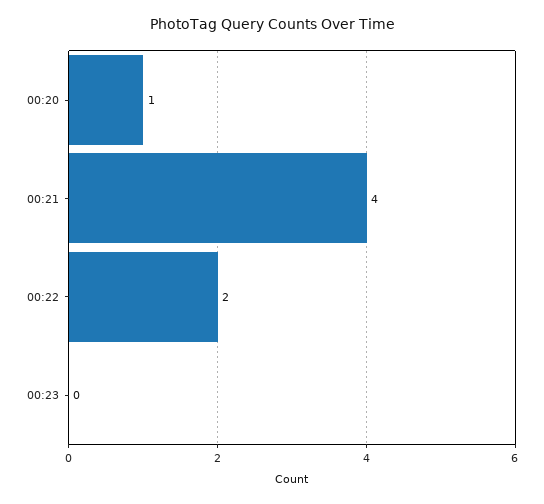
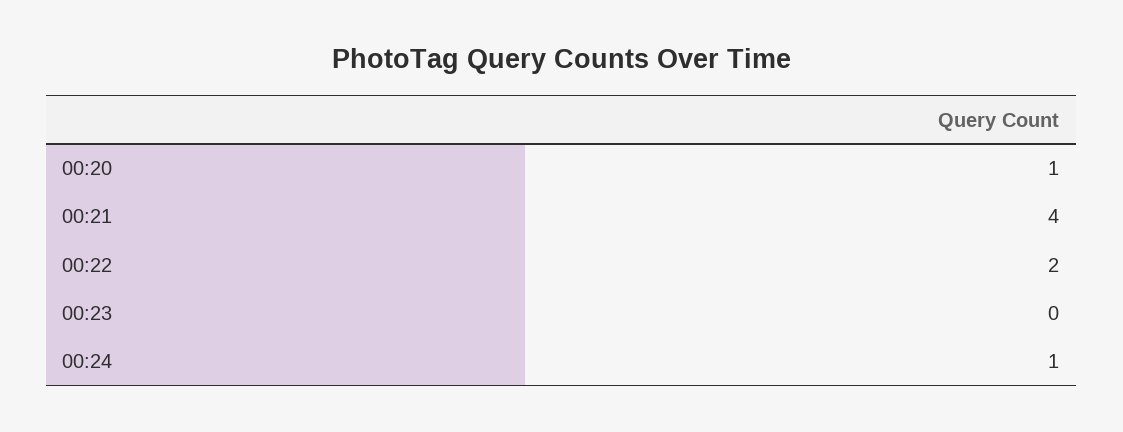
00:24: none -> 1

